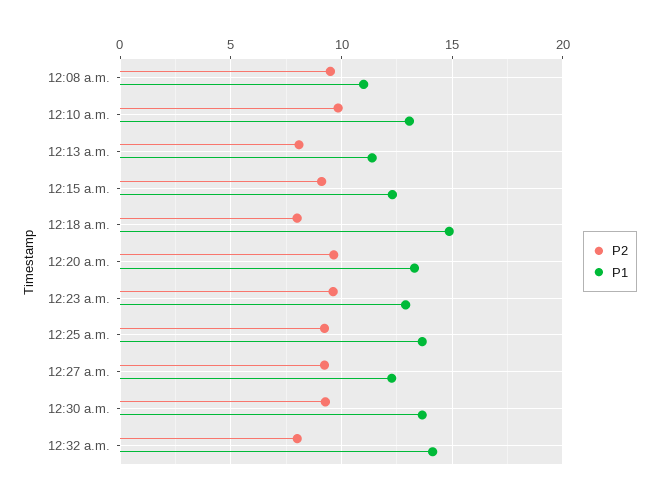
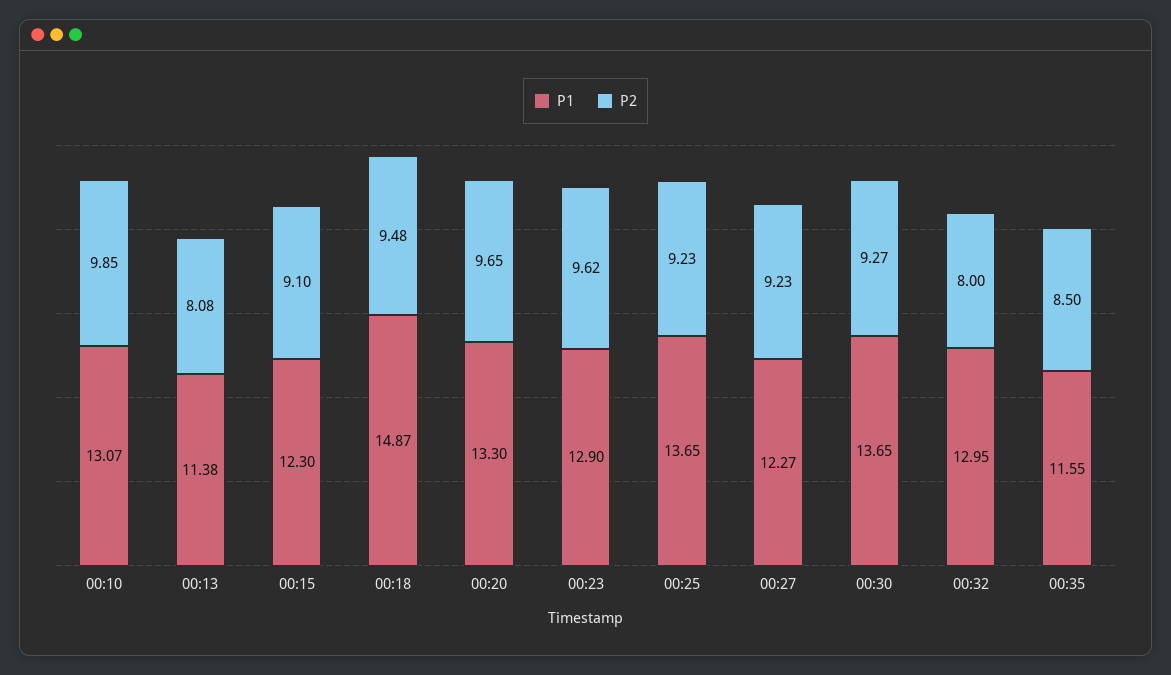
P2, 12:08 a.m.: 9.5 -> none
P1, 12:08 a.m.: 11 -> none
P2, 12:18 a.m.: 8 -> 9.48
P1, 12:32 a.m.: 14 -> 12.95
P1, 00:35: none -> 11.55
P2, 00:35: none -> 8.5

